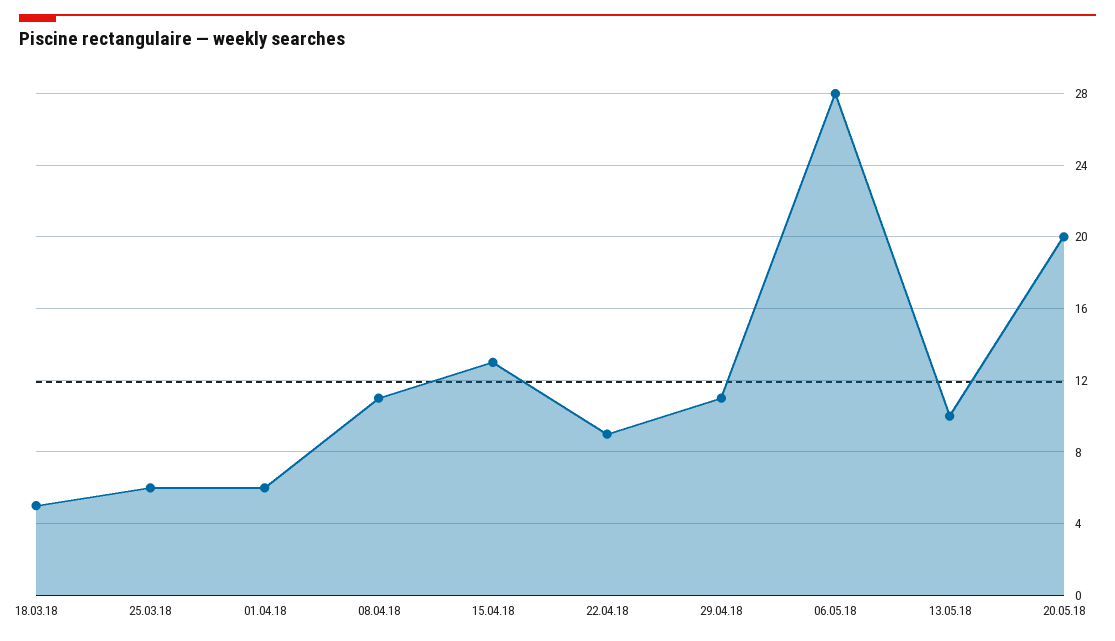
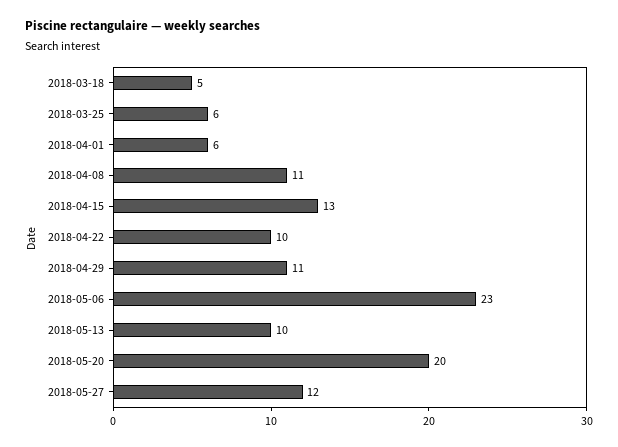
22.04.18: 9 -> 10
06.05.18: 28 -> 23
2018-05-27: none -> 12

